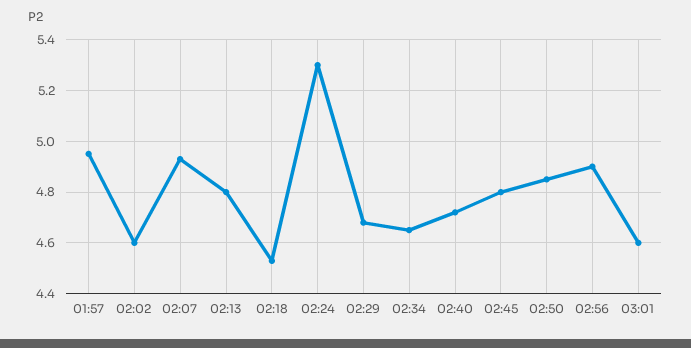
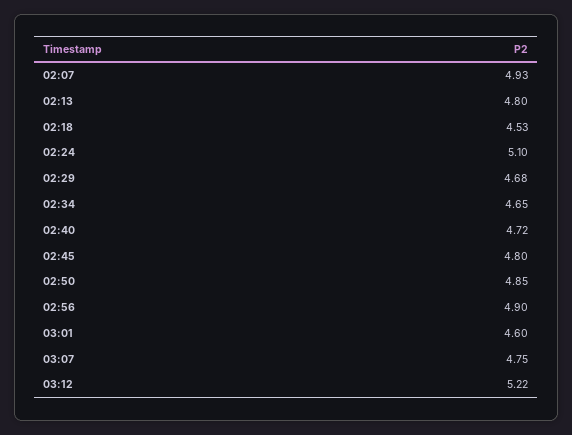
01:57: 4.95 -> none
02:02: 4.6 -> none
02:24: 5.3 -> 5.1
03:07: none -> 4.75
03:12: none -> 5.22

